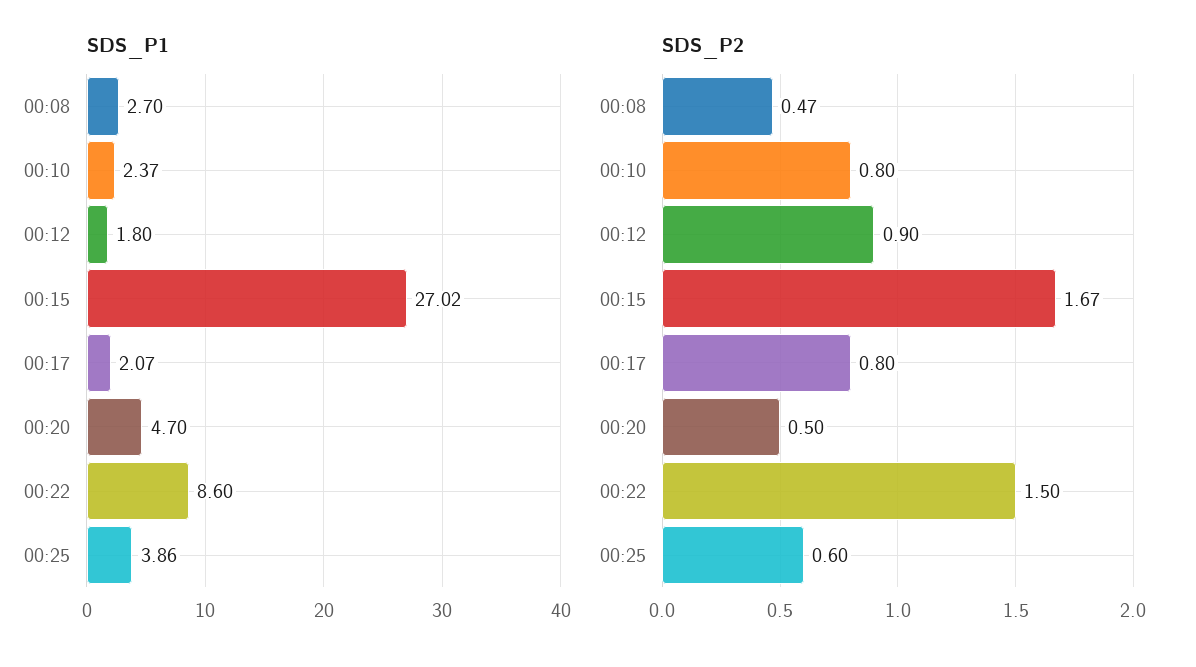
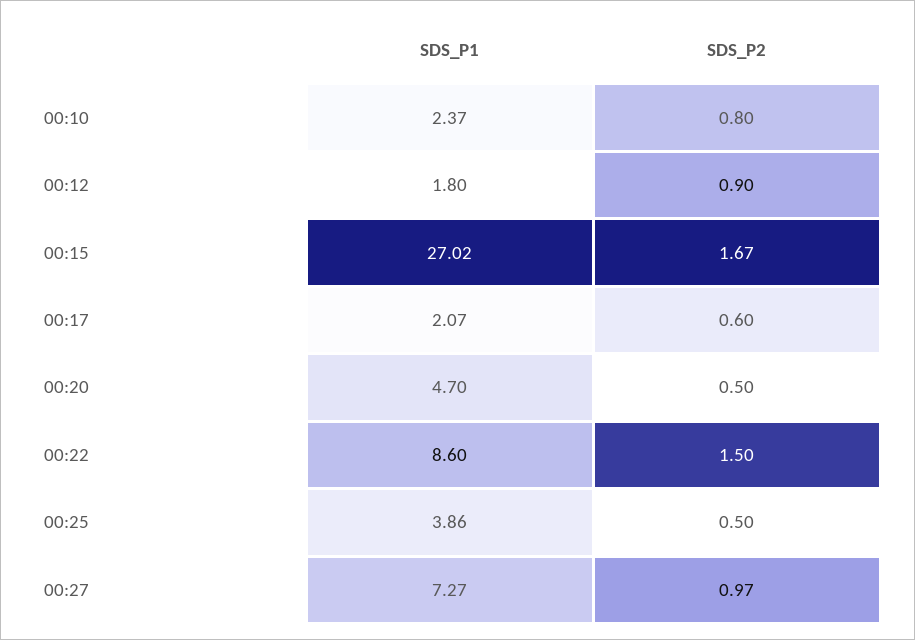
SDS_P1, 00:08: 2.7 -> none
SDS_P2, 00:08: 0.47 -> none
SDS_P2, 00:17: 0.8 -> 0.6
SDS_P2, 00:25: 0.6 -> 0.5
SDS_P1, 00:27: none -> 7.27
SDS_P2, 00:27: none -> 0.97

